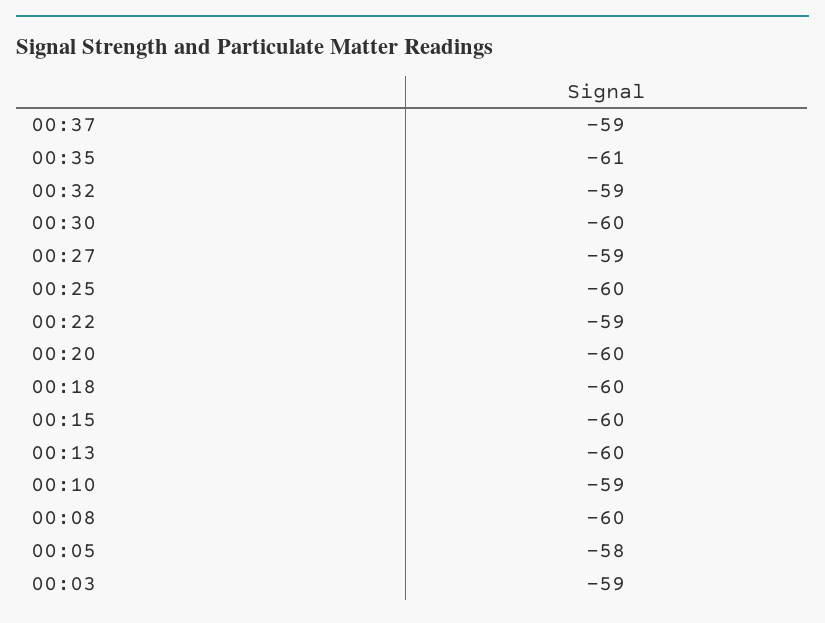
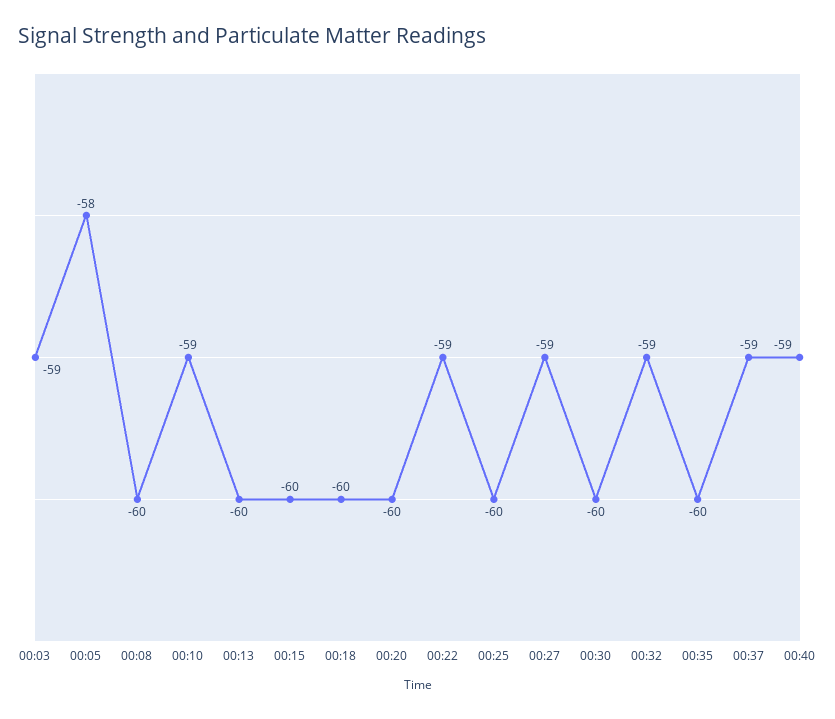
00:35: -61 -> -60
00:40: none -> -59

